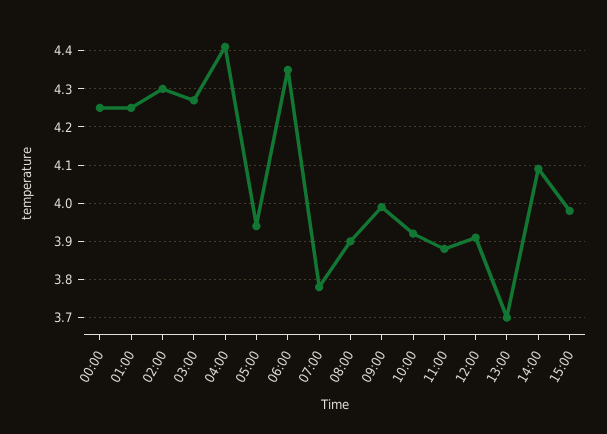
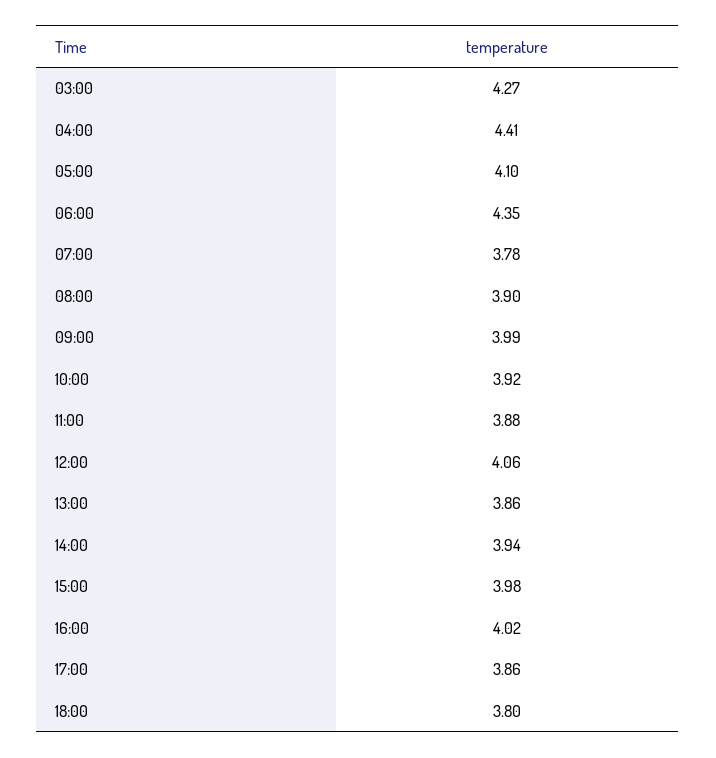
00:00: 4.25 -> none
01:00: 4.25 -> none
02:00: 4.3 -> none
05:00: 3.95 -> 4.1
12:00: 3.9 -> 4.06
13:00: 3.7 -> 3.86
14:00: 4.1 -> 3.94
16:00: none -> 4.02
17:00: none -> 3.86
18:00: none -> 3.8

